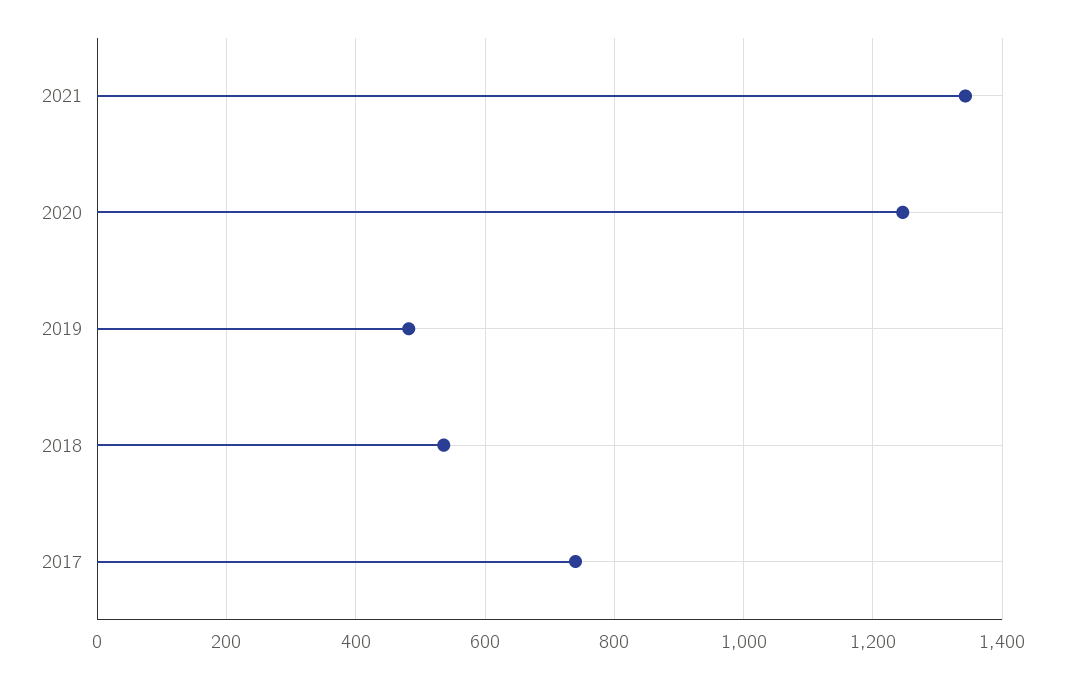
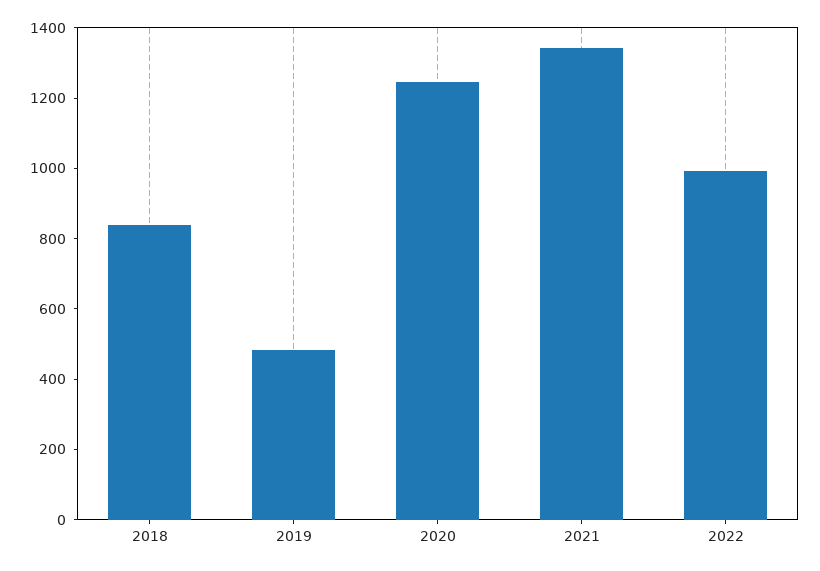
2018: 540 -> 850
2017: 740 -> none
2022: none -> 1000

